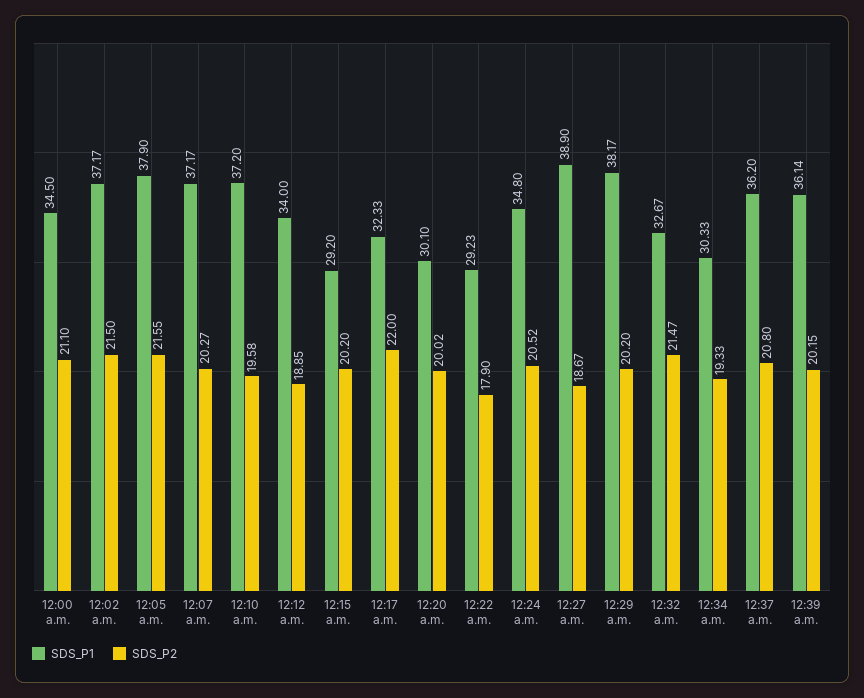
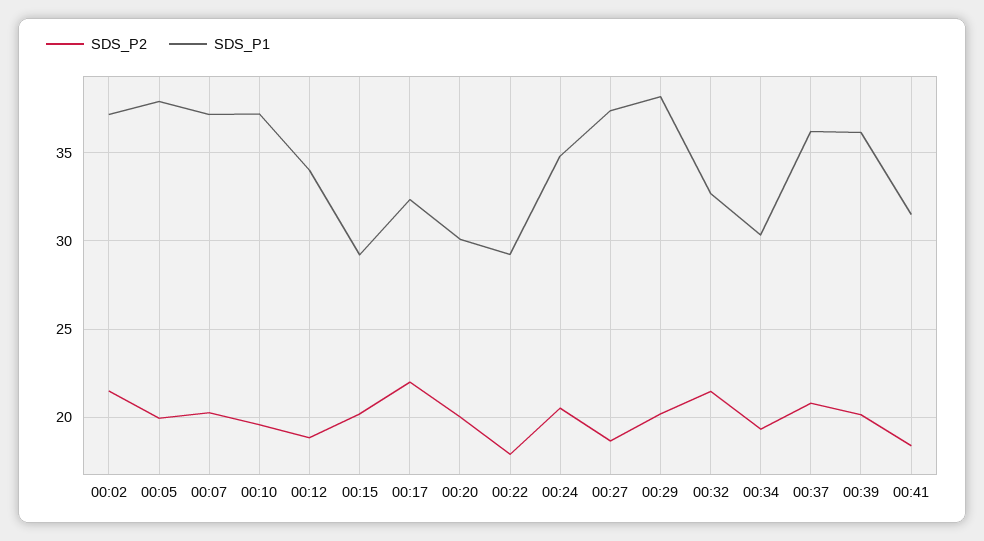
SDS_P1, 12:00 a.m.: 34.5 -> none
SDS_P2, 12:00 a.m.: 21.1 -> none
SDS_P2, 12:05 a.m.: 21.55 -> 20
SDS_P1, 12:27 a.m.: 38.9 -> 37.5
SDS_P2, 00:41: none -> 18.5
SDS_P1, 00:41: none -> 31.5

